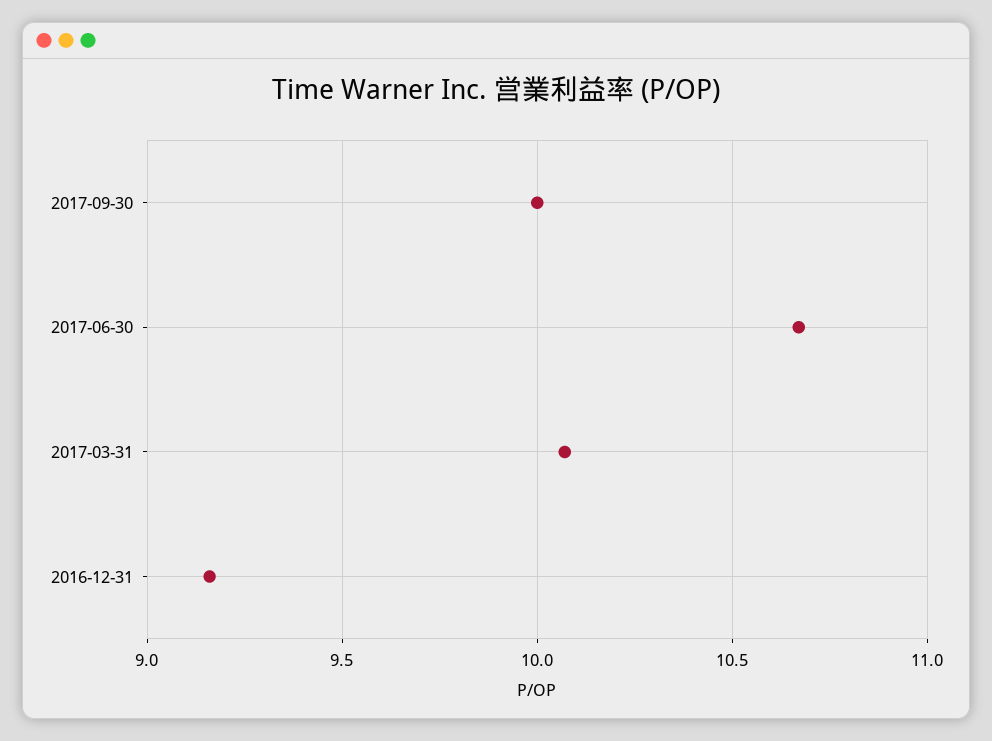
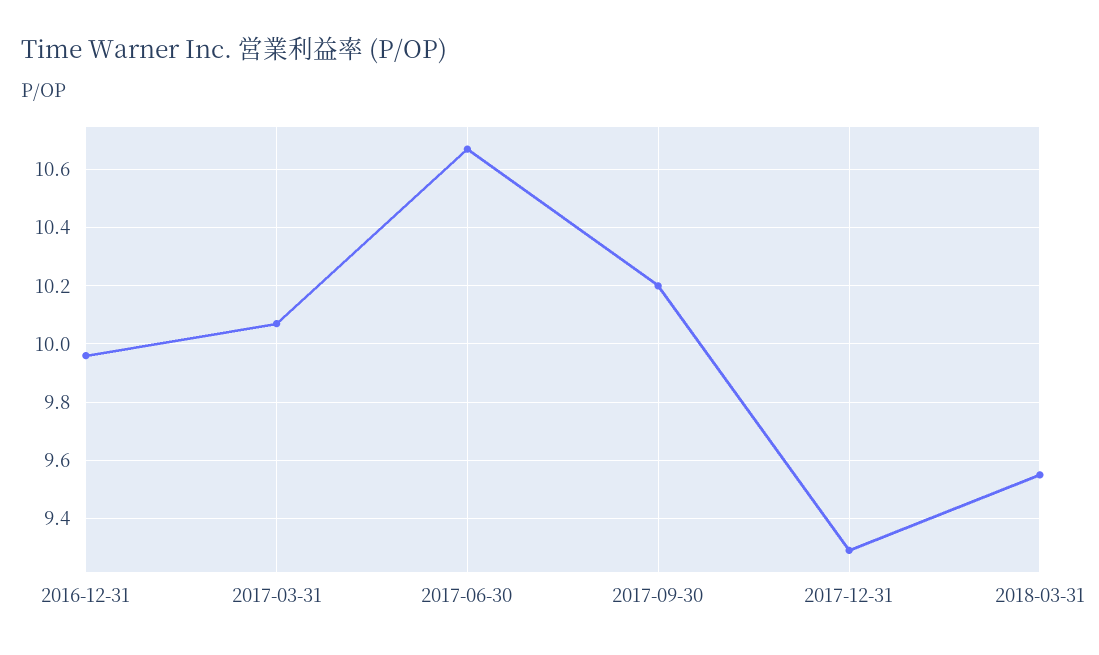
2017-09-30: 10 -> 10.2
2016-12-31: 9.15 -> 9.95
2017-12-31: none -> 9.3
2018-03-31: none -> 9.55

